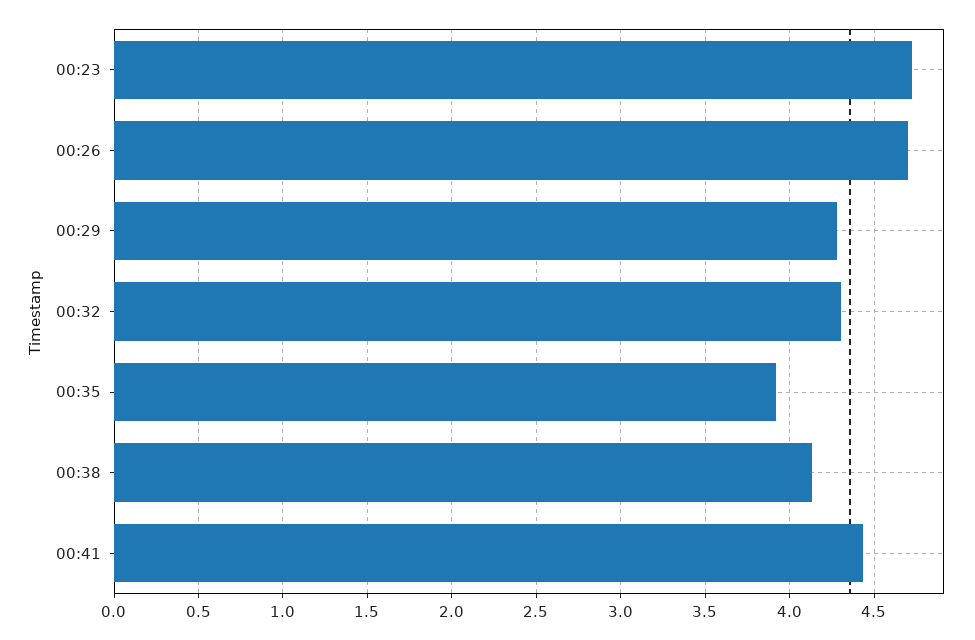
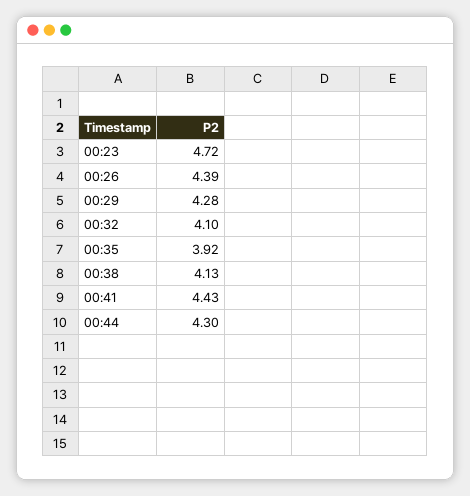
00:26: 4.7 -> 4.39
00:32: 4.3 -> 4.1
00:44: none -> 4.3

